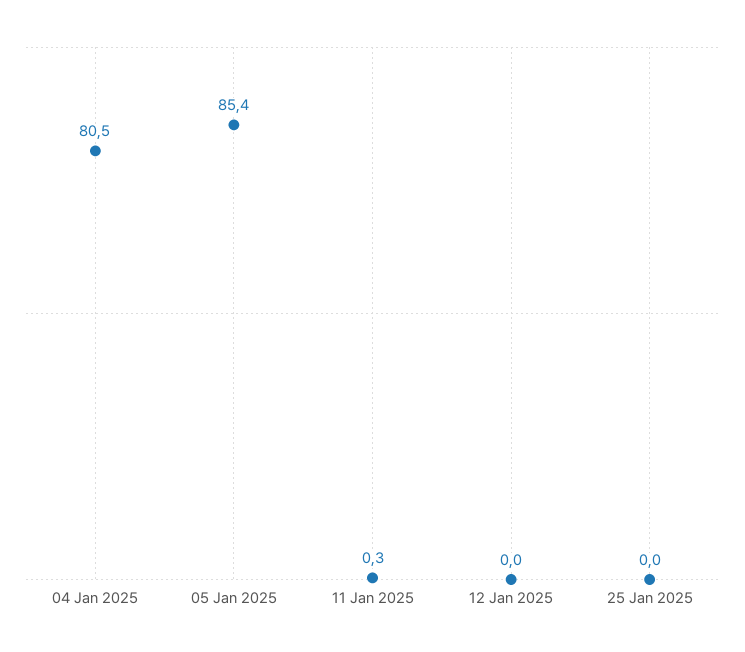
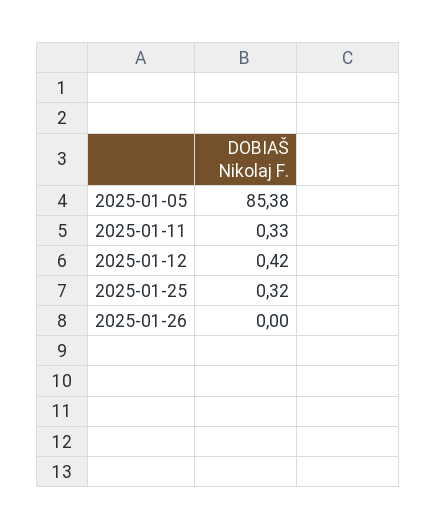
04 Jan 2025: 80.5 -> none
12 Jan 2025: 0 -> 0.42
25 Jan 2025: 0 -> 0.32
2025-01-26: none -> 0

